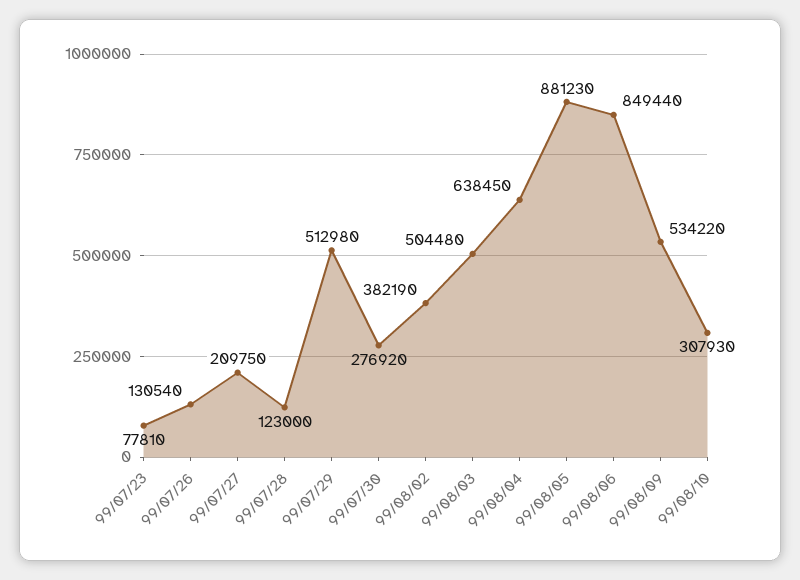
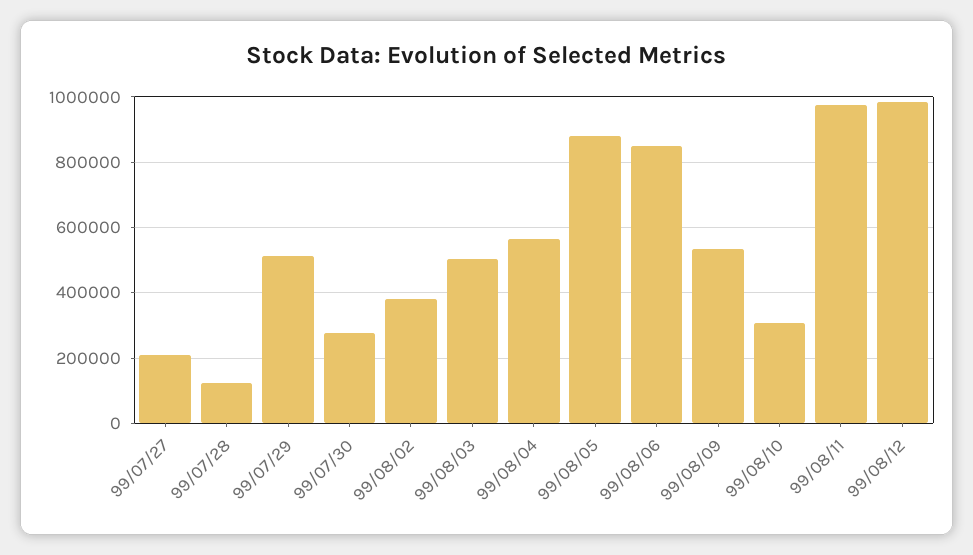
99/07/23: 77810 -> none
99/07/26: 130540 -> none
99/08/04: 638450 -> 560000
99/08/11: none -> 980000
99/08/12: none -> 980000

